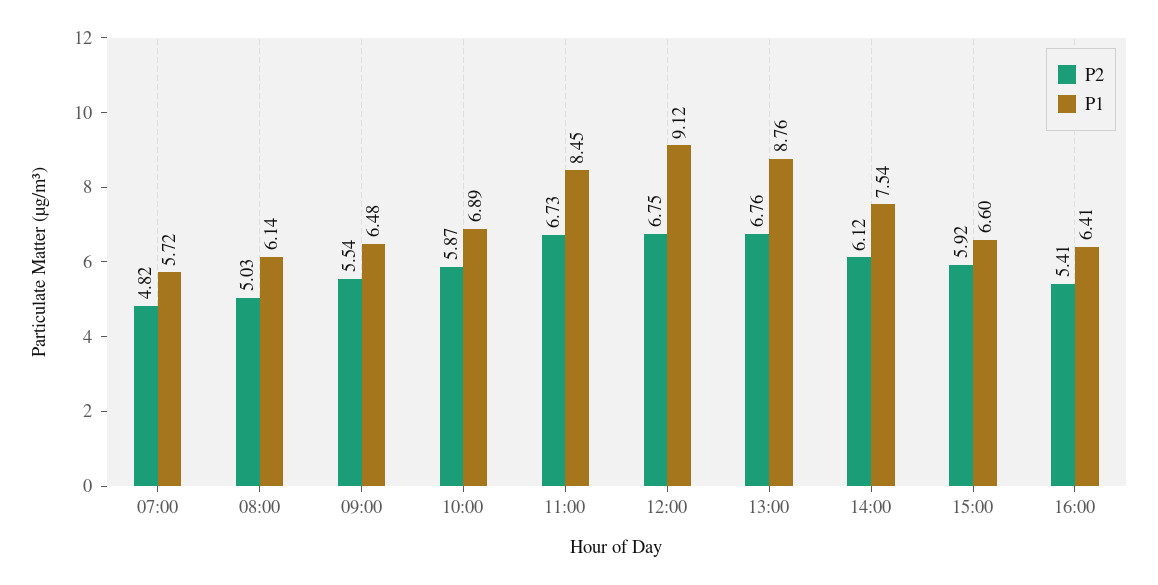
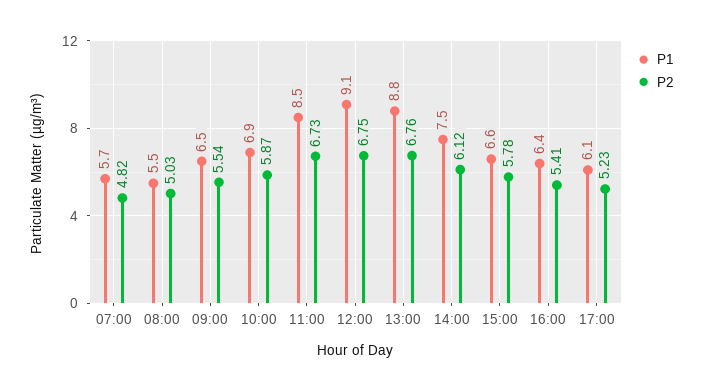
P1, 08:00: 6.14 -> 5.5
P2, 15:00: 5.92 -> 5.78
P1, 17:00: none -> 6.1
P2, 17:00: none -> 5.23

